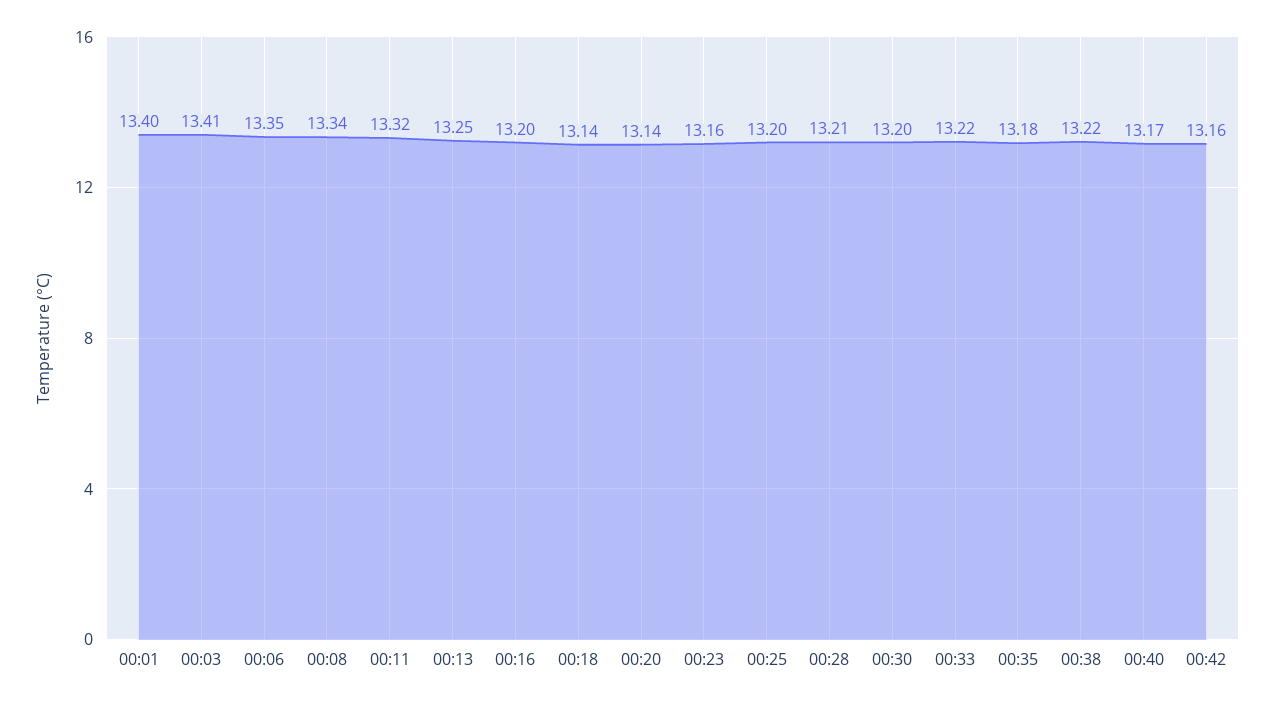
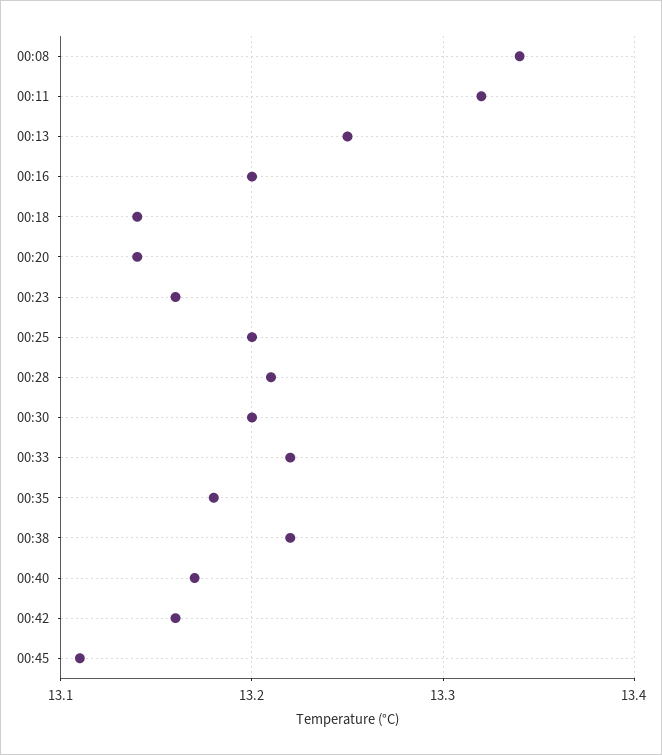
00:01: 13.4 -> none
00:03: 13.41 -> none
00:06: 13.35 -> none
00:45: none -> 13.11

